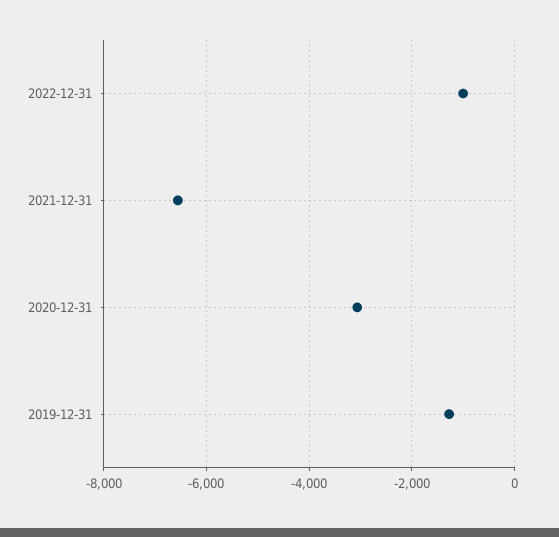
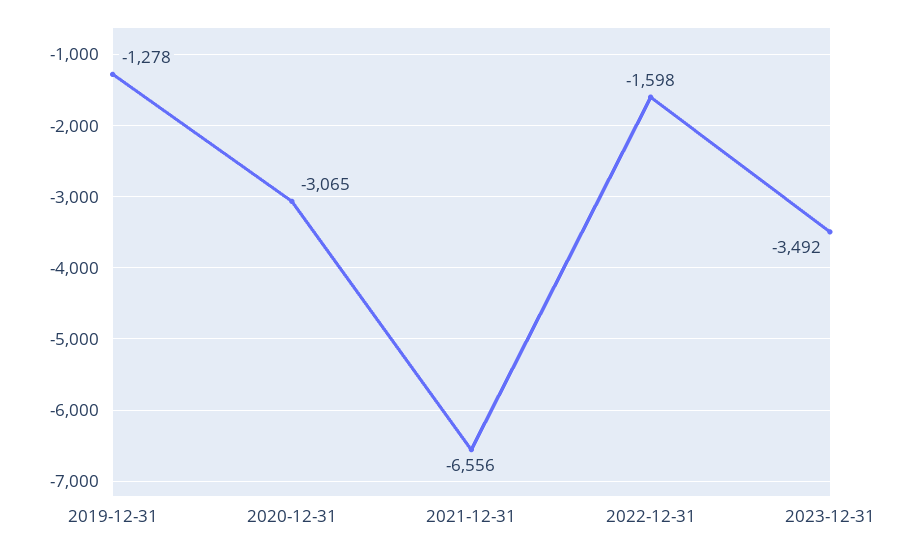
2022-12-31: -1000 -> -1598
2023-12-31: none -> -3492

